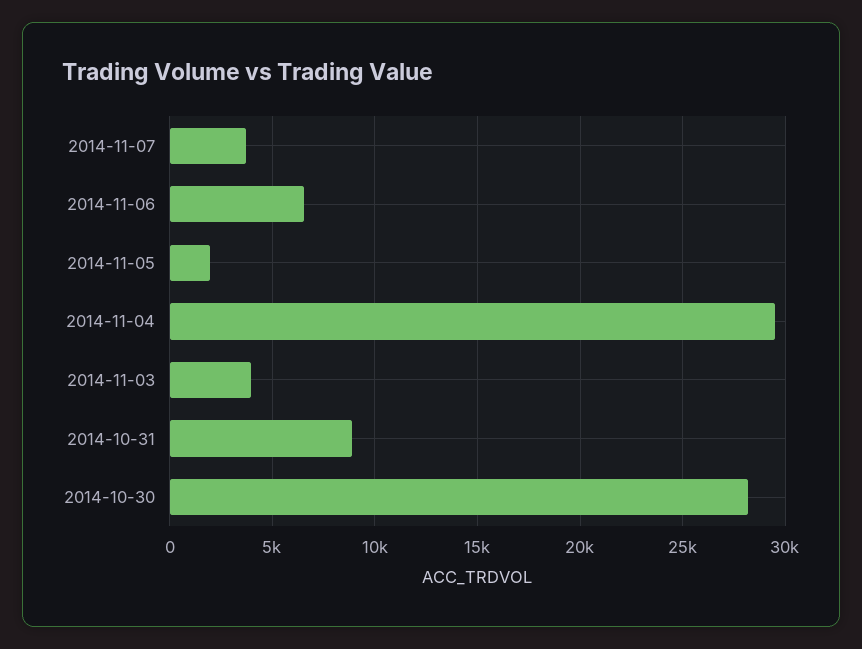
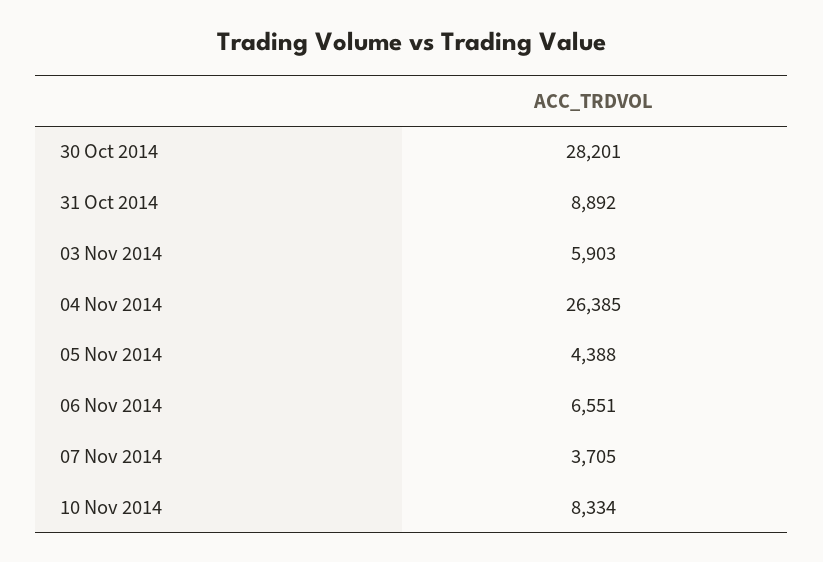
2014-11-05: 2000 -> 4388
2014-11-04: 29500 -> 26385
2014-11-03: 4000 -> 5903
10 Nov 2014: none -> 8334

